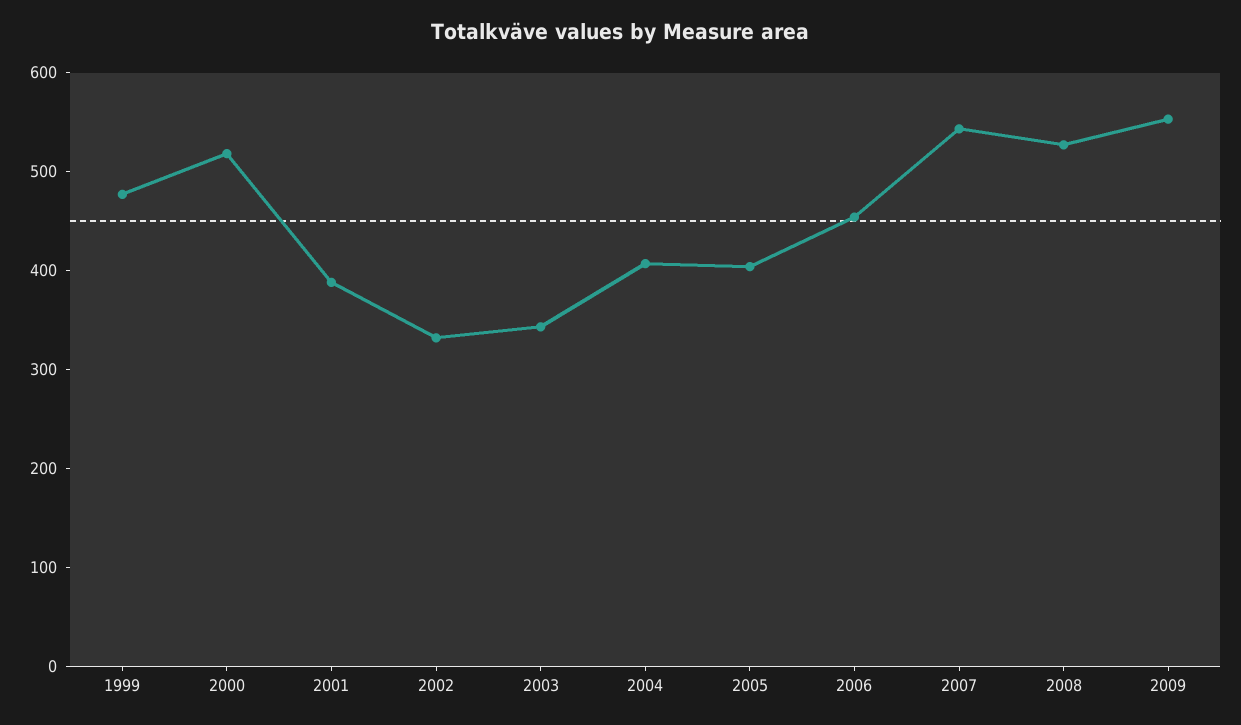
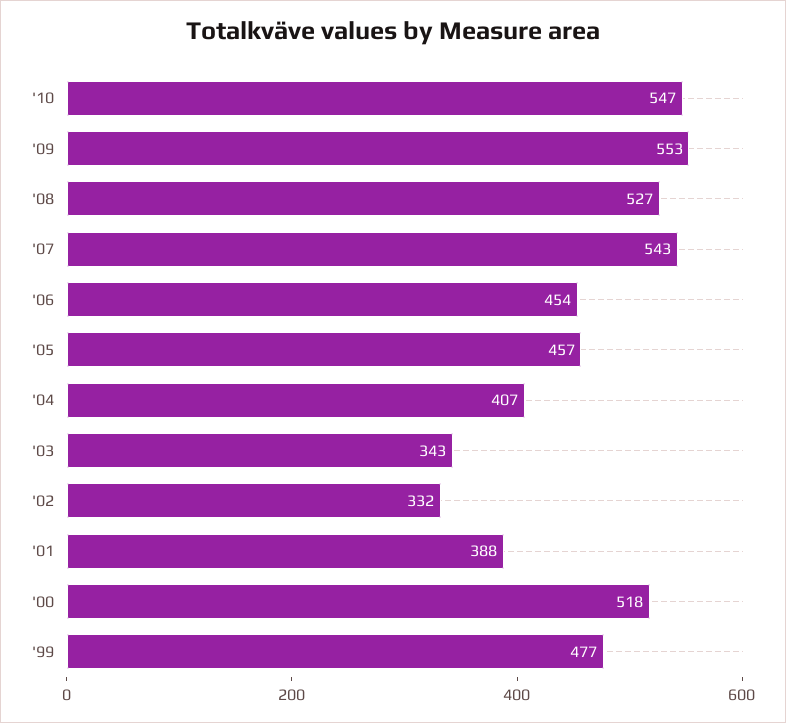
2005: 400 -> 457
'10: none -> 547

